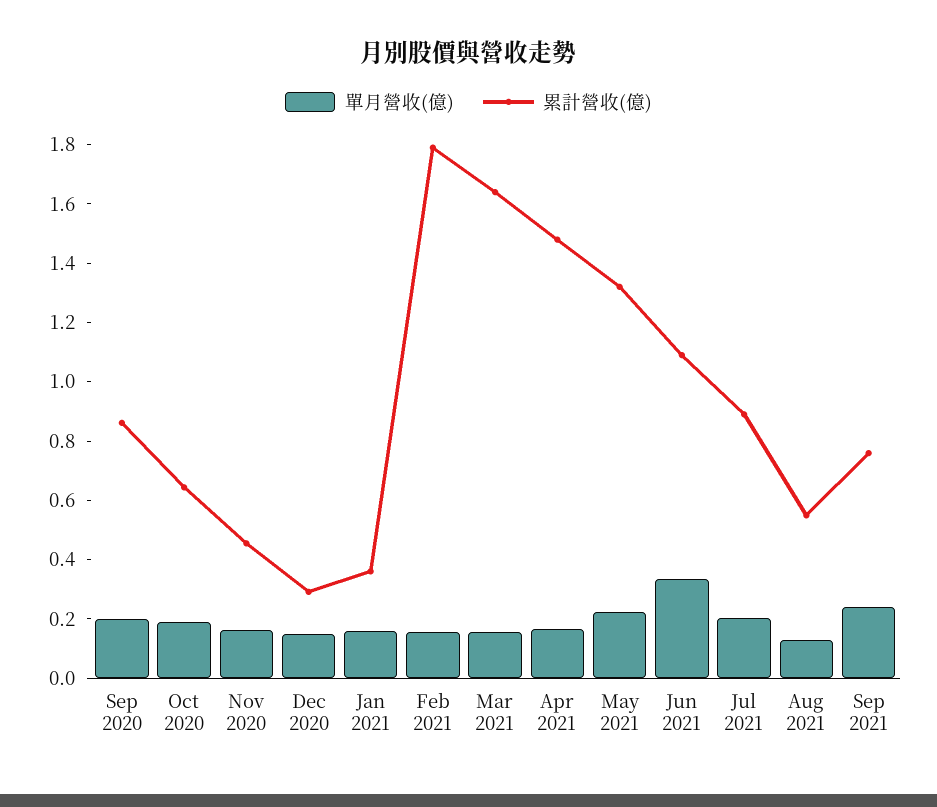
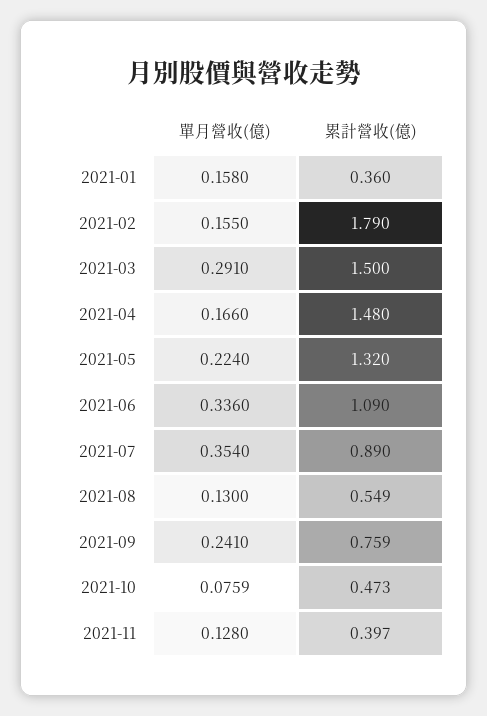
單月營收(億), Sep 2020: 0.2 -> none
累計營收(億), Sep 2020: 0.85 -> none
單月營收(億), Oct 2020: 0.2 -> none
累計營收(億), Oct 2020: 0.65 -> none
單月營收(億), Nov 2020: 0.15 -> none
累計營收(億), Nov 2020: 0.45 -> none
單月營收(億), Dec 2020: 0.15 -> none
累計營收(億), Dec 2020: 0.3 -> none
單月營收(億), Mar 2021: 0.15 -> 0.291
累計營收(億), Mar 2021: 1.65 -> 1.5
單月營收(億), Jul 2021: 0.2 -> 0.354
單月營收(億), 2021-10: none -> 0.0759
累計營收(億), 2021-10: none -> 0.473
單月營收(億), 2021-11: none -> 0.128
累計營收(億), 2021-11: none -> 0.397

